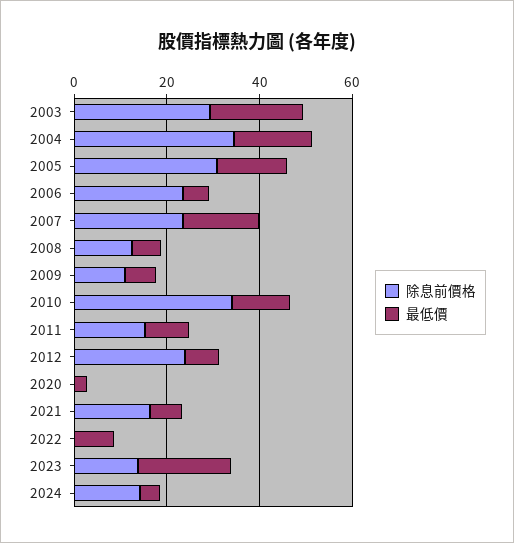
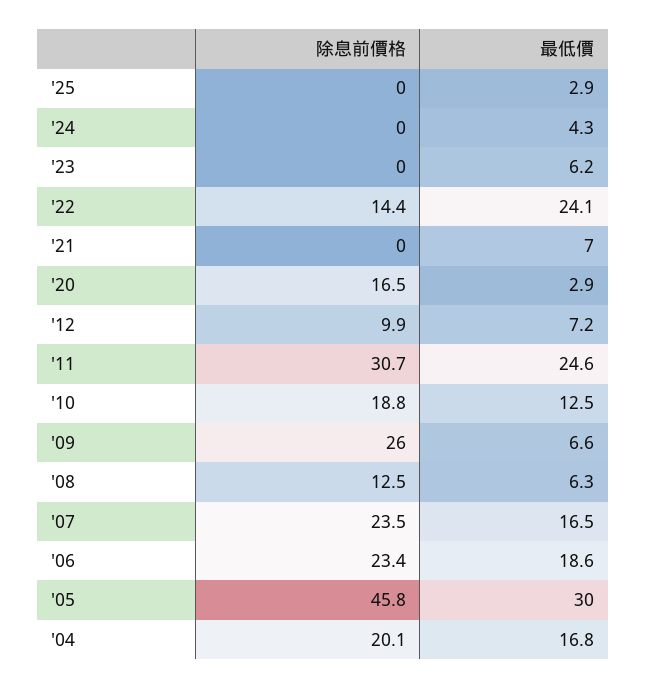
除息前價格, 2003: 30 -> none
最低價, 2003: 20 -> none
除息前價格, 2004: 35 -> 20.1
除息前價格, 2005: 30 -> 45.8
最低價, 2005: 15 -> 30
最低價, 2006: 5 -> 18.6
除息前價格, 2009: 10 -> 26
除息前價格, 2010: 35 -> 18.8
除息前價格, 2011: 15 -> 30.7
最低價, 2011: 10 -> 24.6
除息前價格, 2012: 25 -> 9.9
除息前價格, 2020: 0 -> 16.5
除息前價格, 2021: 15 -> 0
除息前價格, 2022: 0 -> 14.4
最低價, 2022: 10 -> 24.1
除息前價格, 2023: 15 -> 0
最低價, 2023: 20 -> 6.2
除息前價格, 2024: 15 -> 0
除息前價格, '25: none -> 0
最低價, '25: none -> 2.9

